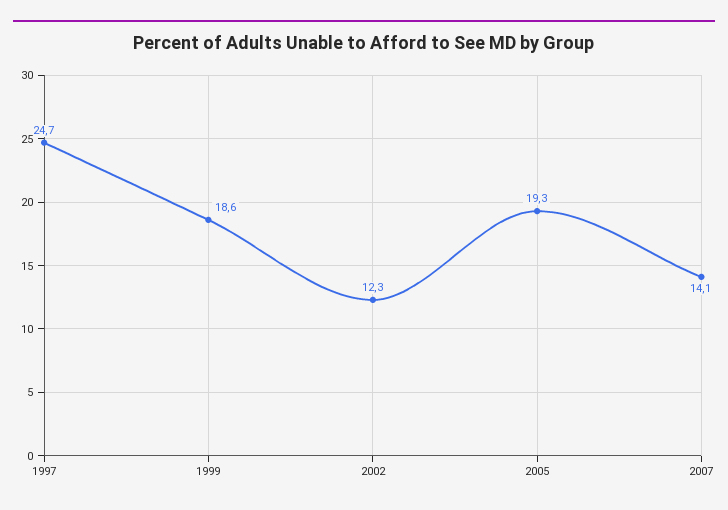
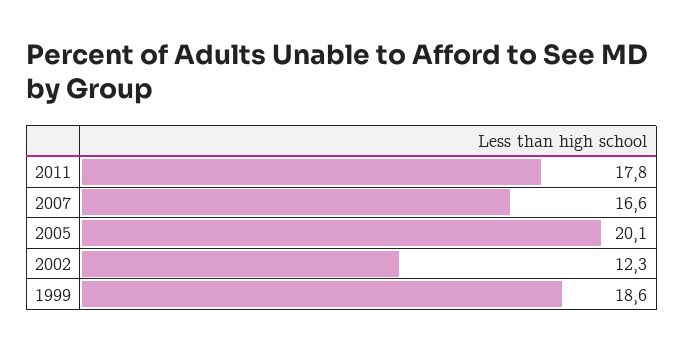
1997: 24.7 -> none
2005: 19.3 -> 20.1
2007: 14.1 -> 16.6
2011: none -> 17.8

